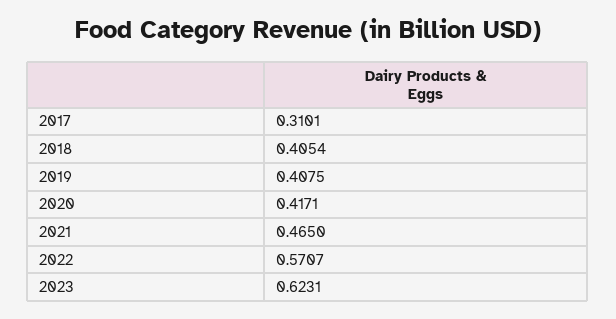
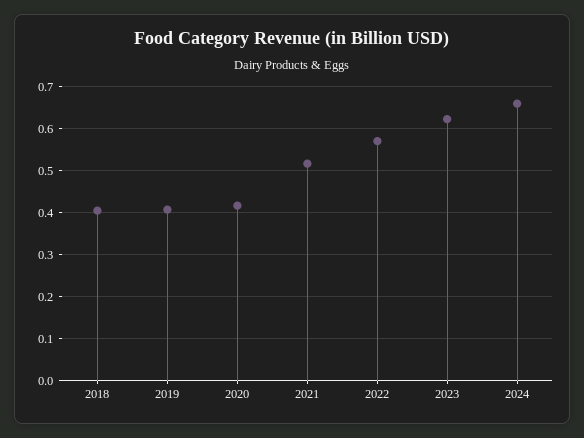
2017: 0.3101 -> none
2021: 0.465 -> 0.52
2024: none -> 0.66

